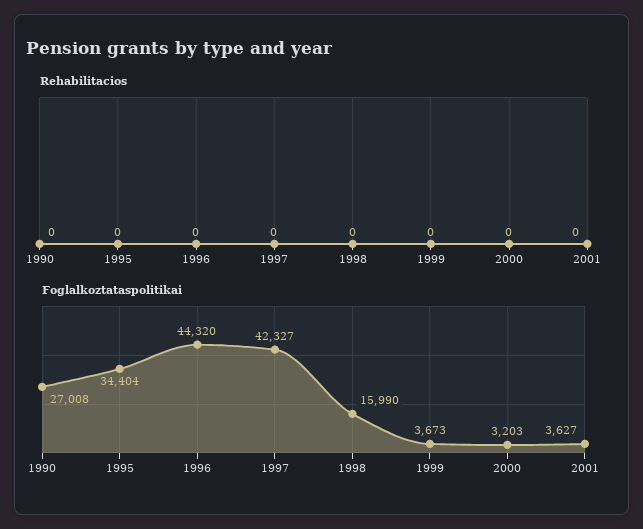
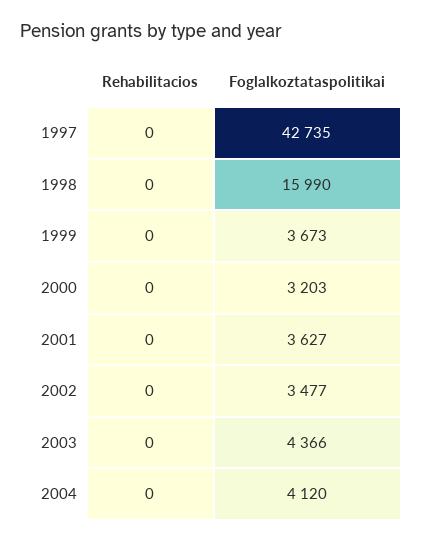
Rehabilitacios, 1990: 0 -> none
Rehabilitacios, 1995: 0 -> none
Rehabilitacios, 1996: 0 -> none
Foglalkoztataspolitikai, 1990: 27008 -> none
Foglalkoztataspolitikai, 1995: 34404 -> none
Foglalkoztataspolitikai, 1996: 44320 -> none
Foglalkoztataspolitikai, 1997: 42327 -> 42735
Rehabilitacios, 2002: none -> 0
Foglalkoztataspolitikai, 2002: none -> 3477
Rehabilitacios, 2003: none -> 0
Foglalkoztataspolitikai, 2003: none -> 4366
Rehabilitacios, 2004: none -> 0
Foglalkoztataspolitikai, 2004: none -> 4120

